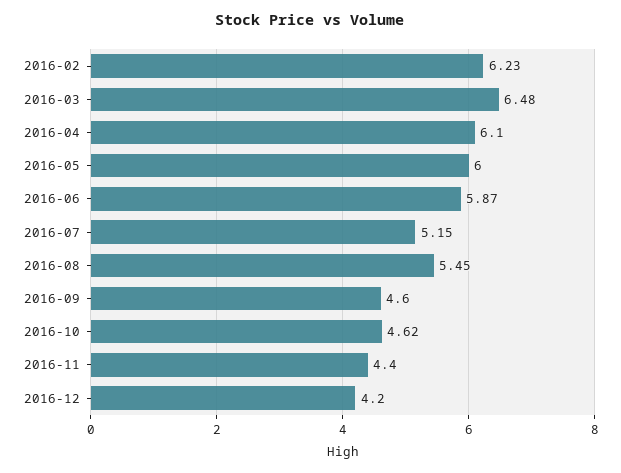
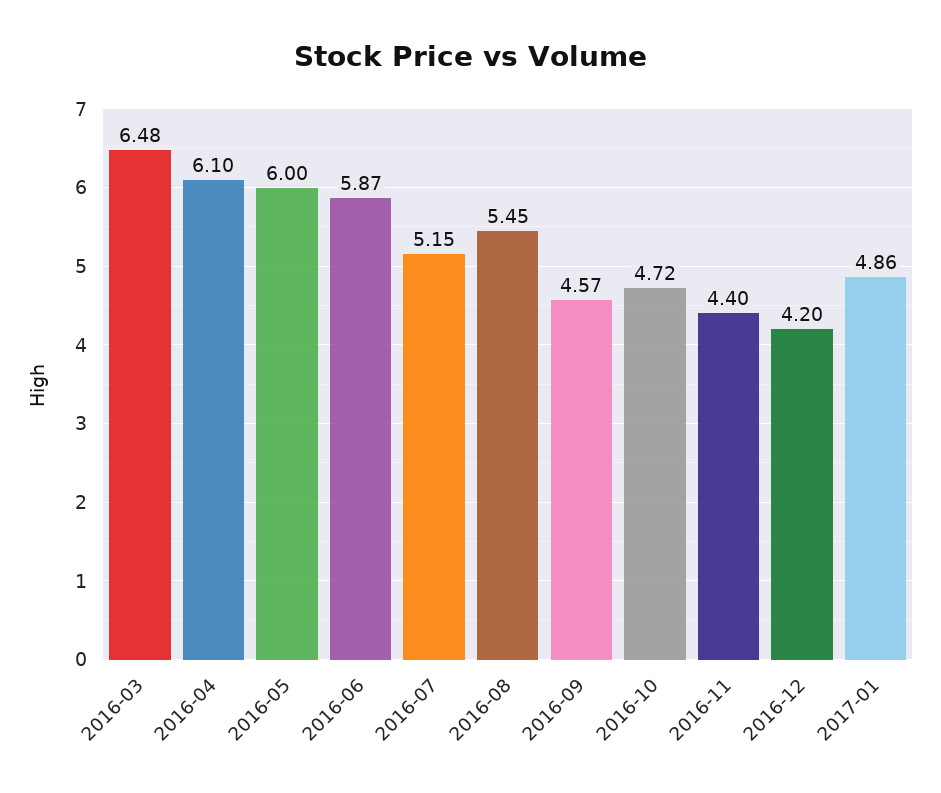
2016-02: 6.23 -> none
2016-09: 4.6 -> 4.57
2016-10: 4.62 -> 4.72
2017-01: none -> 4.86

